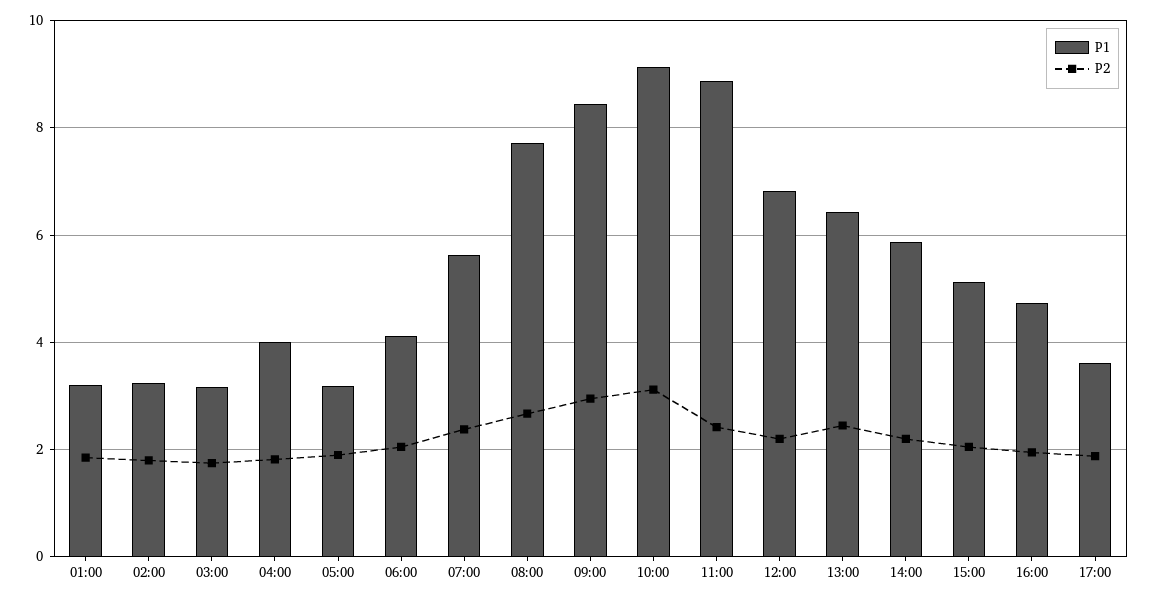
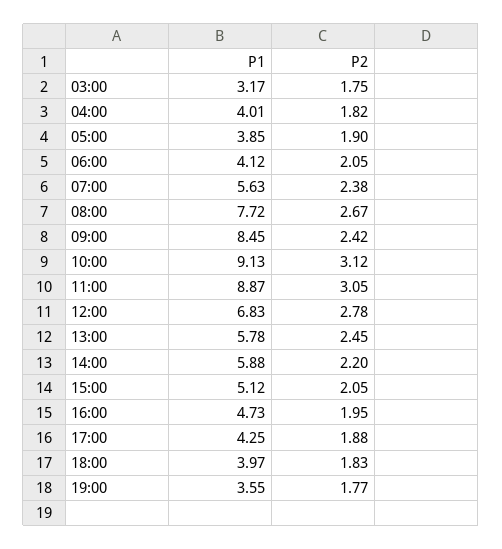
P1, 01:00: 3.2 -> none
P2, 01:00: 1.8 -> none
P1, 02:00: 3.2 -> none
P2, 02:00: 1.8 -> none
P1, 05:00: 3.2 -> 3.85
P2, 09:00: 3 -> 2.42
P2, 11:00: 2.4 -> 3.05
P2, 12:00: 2.2 -> 2.78
P1, 13:00: 6.4 -> 5.78
P1, 17:00: 3.6 -> 4.25
P1, 18:00: none -> 3.97
P2, 18:00: none -> 1.83
P1, 19:00: none -> 3.55
P2, 19:00: none -> 1.77

